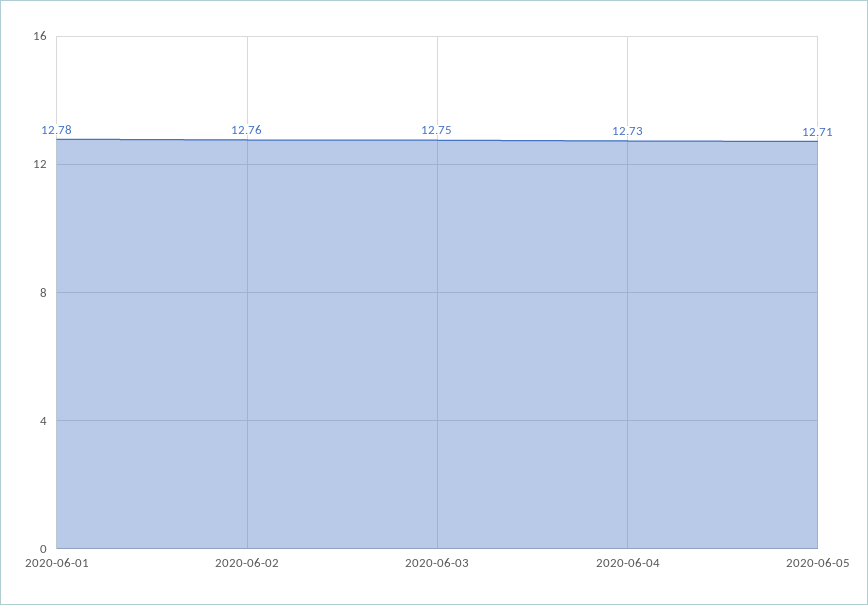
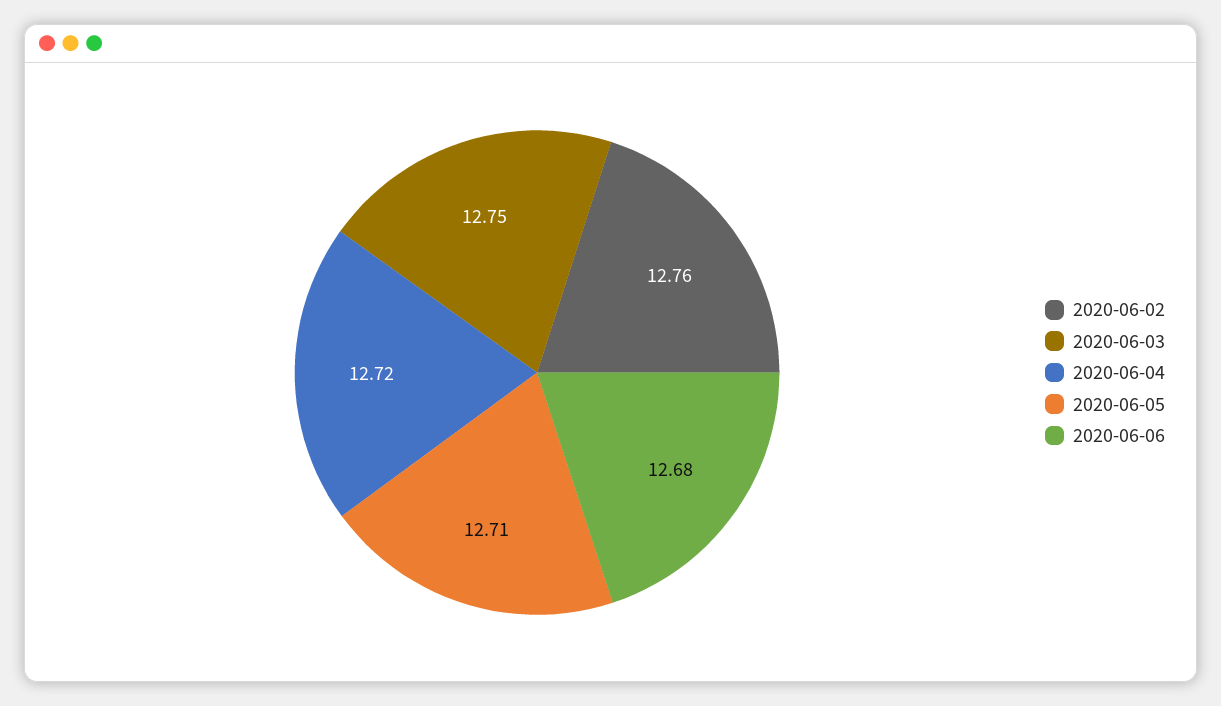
2020-06-01: 12.78 -> none
2020-06-04: 12.73 -> 12.72
2020-06-06: none -> 12.68

